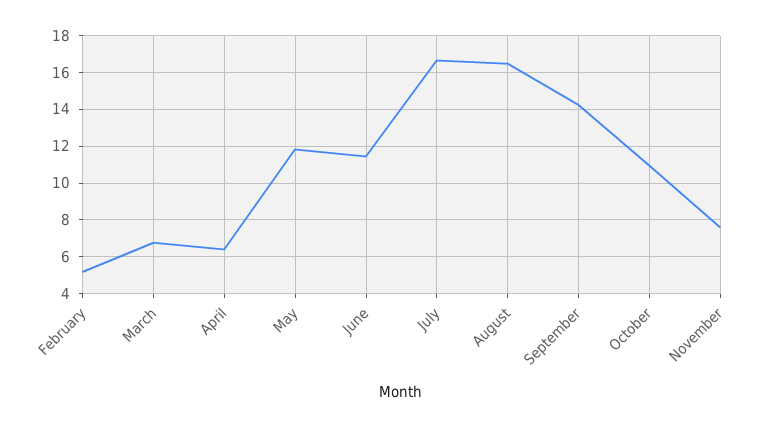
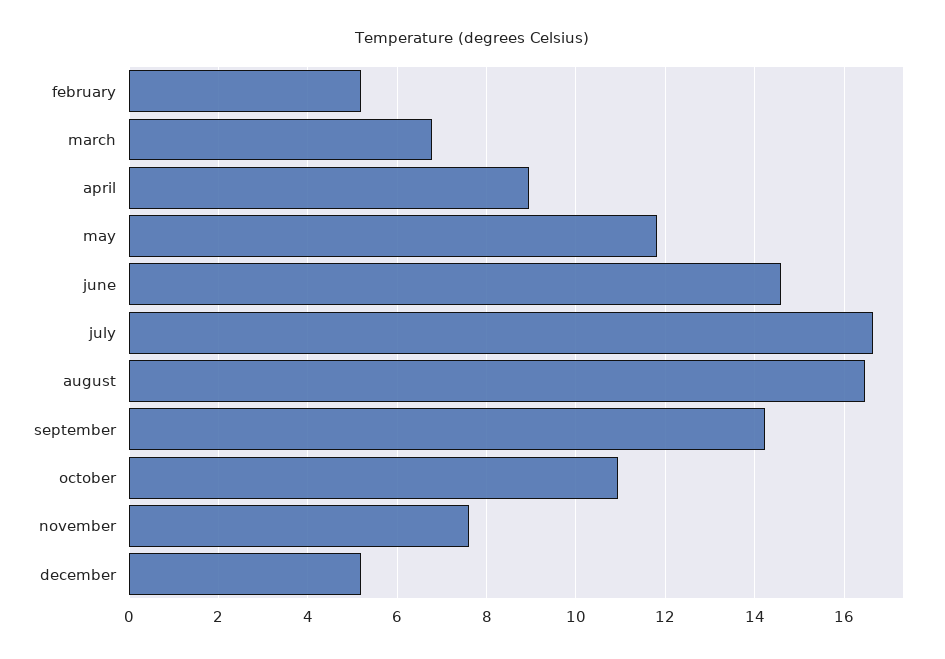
April: 6.5 -> 9
June: 11.5 -> 14.6
december: none -> 5.2

